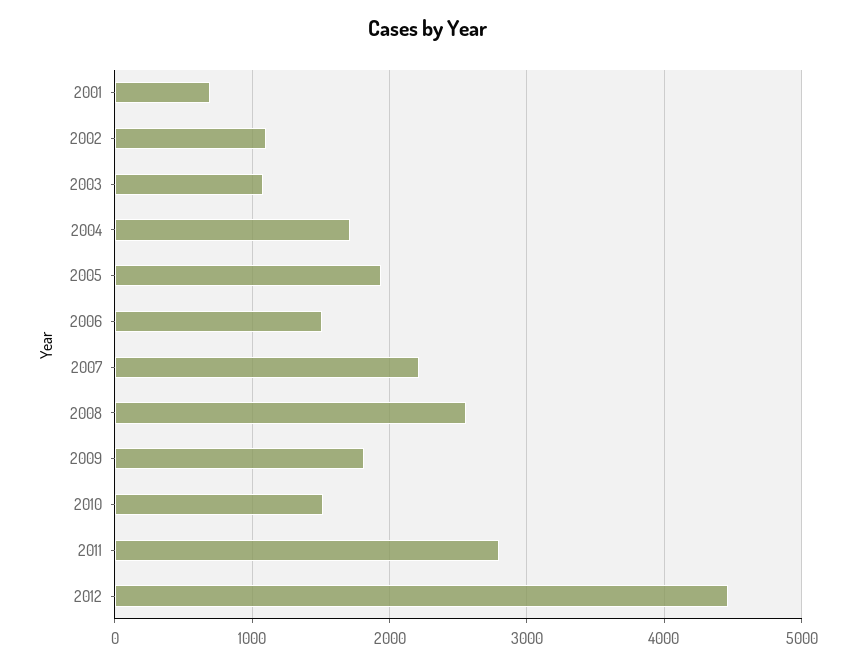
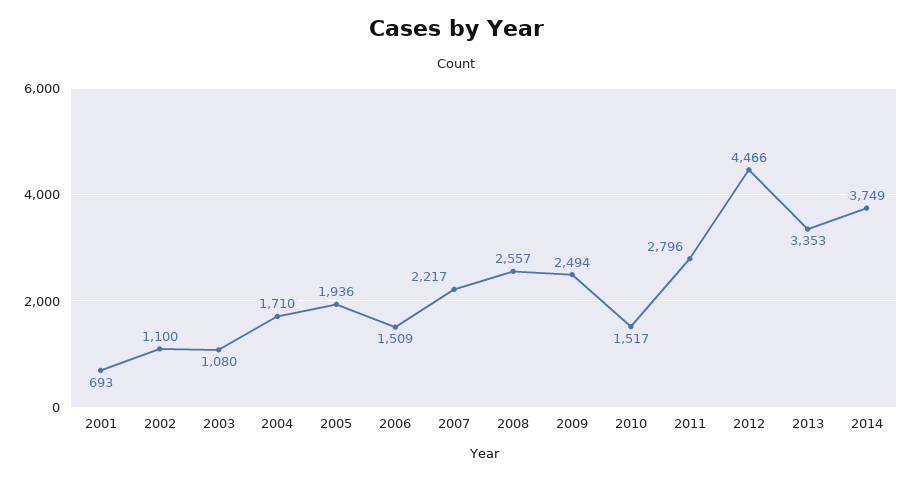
2009: 1800 -> 2494
2013: none -> 3353
2014: none -> 3749

